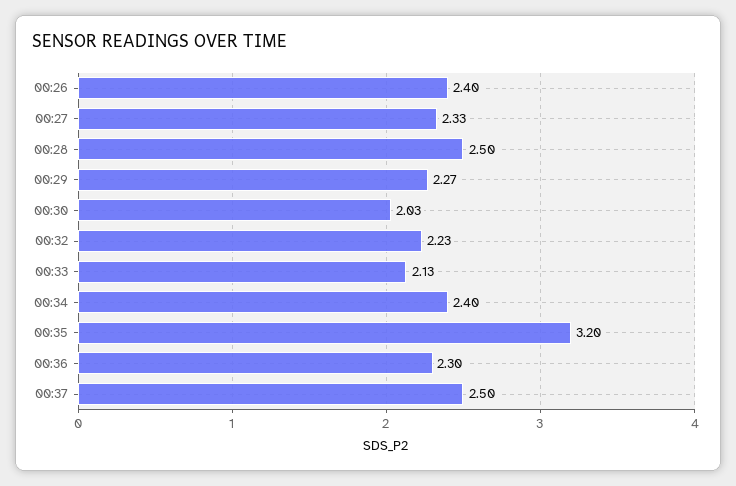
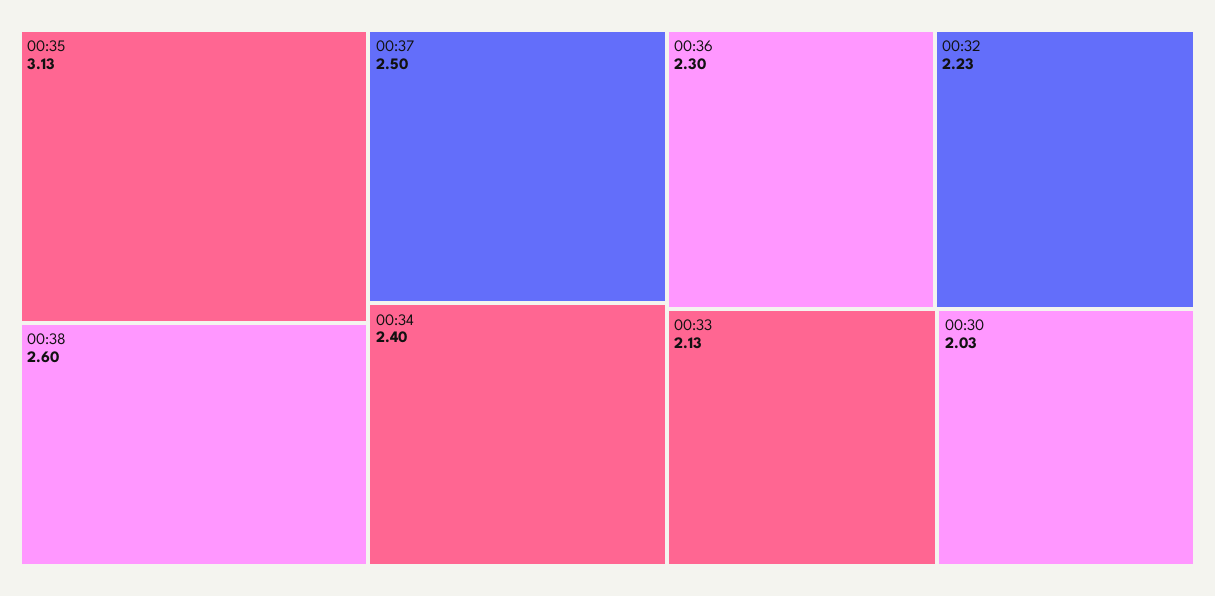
00:26: 2.4 -> none
00:27: 2.33 -> none
00:28: 2.5 -> none
00:29: 2.27 -> none
00:35: 3.2 -> 3.13
00:38: none -> 2.6

